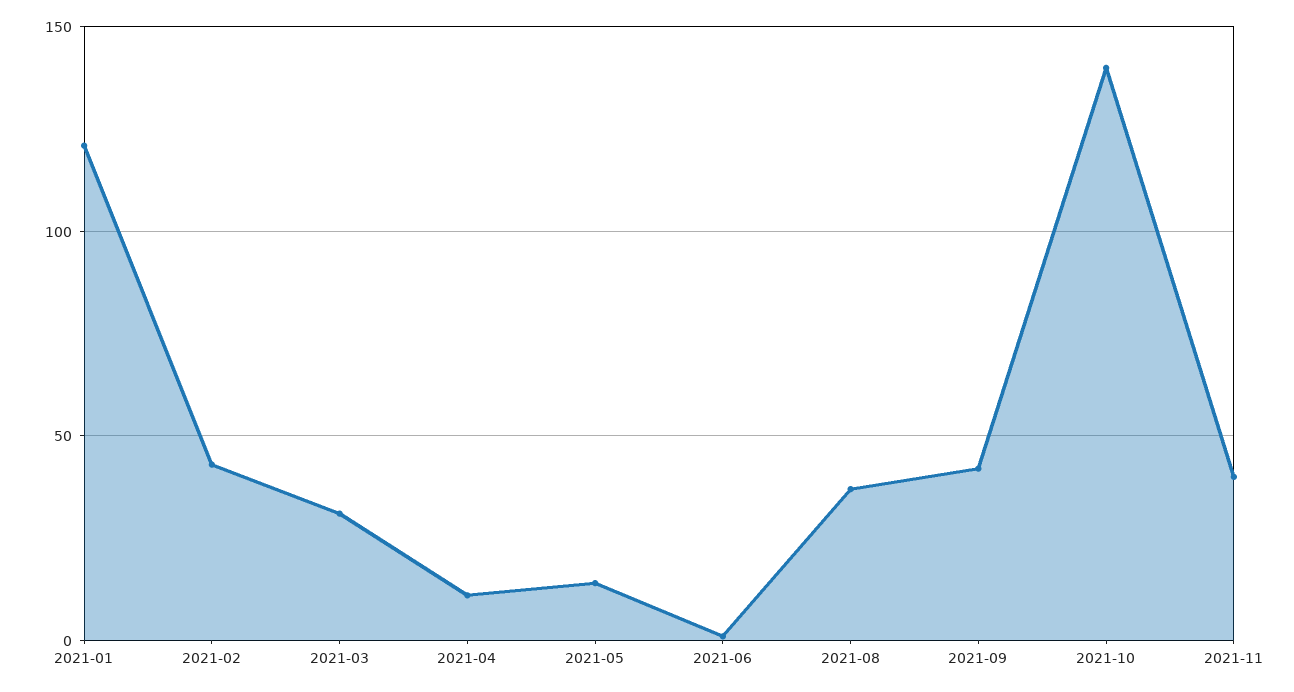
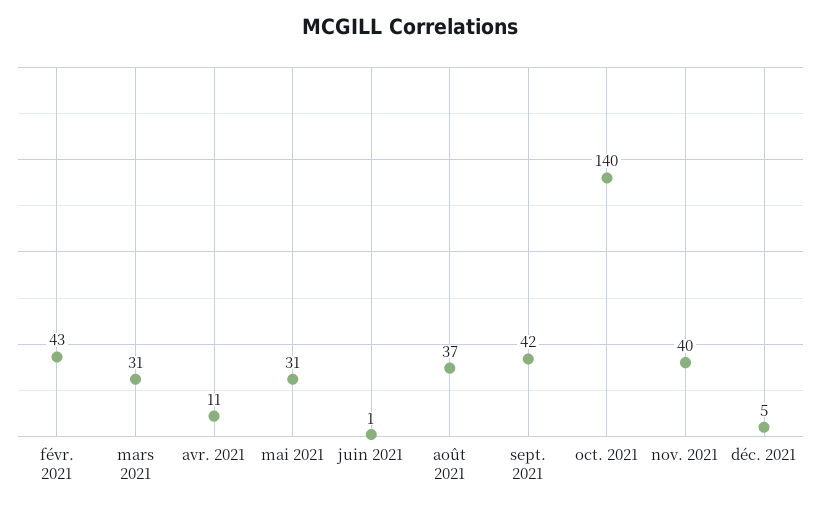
2021-01: 120 -> none
2021-05: 15 -> 31
déc. 2021: none -> 5

